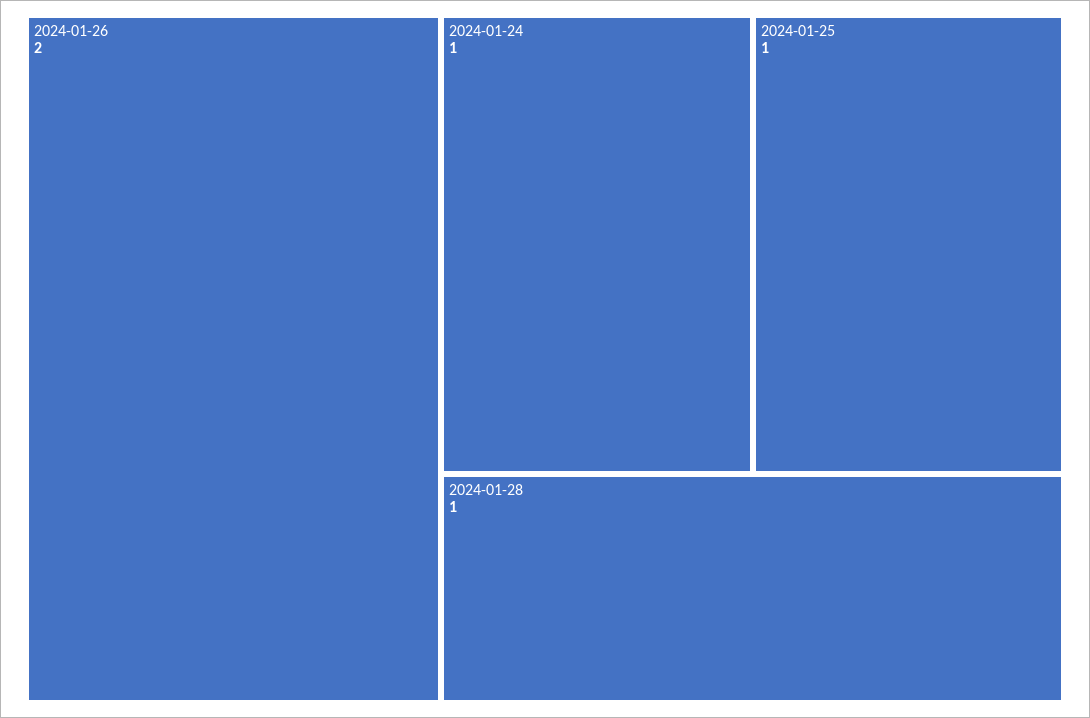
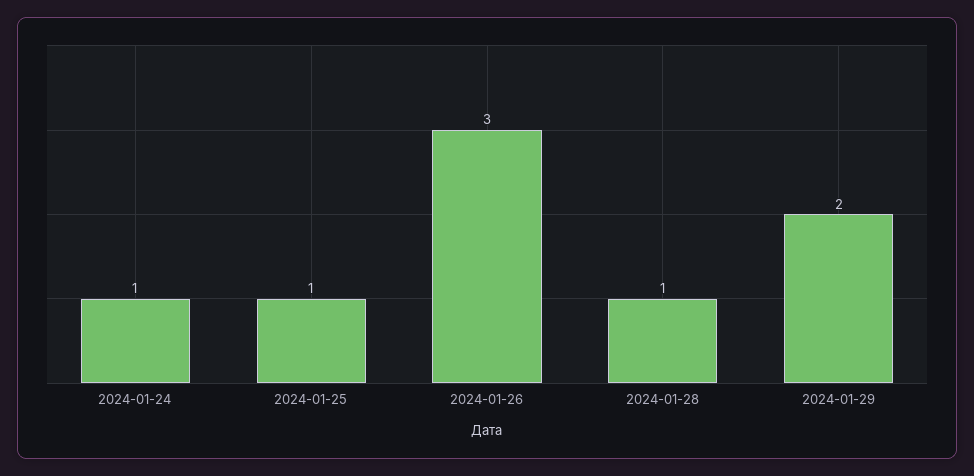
2024-01-26: 2 -> 3
2024-01-29: none -> 2

